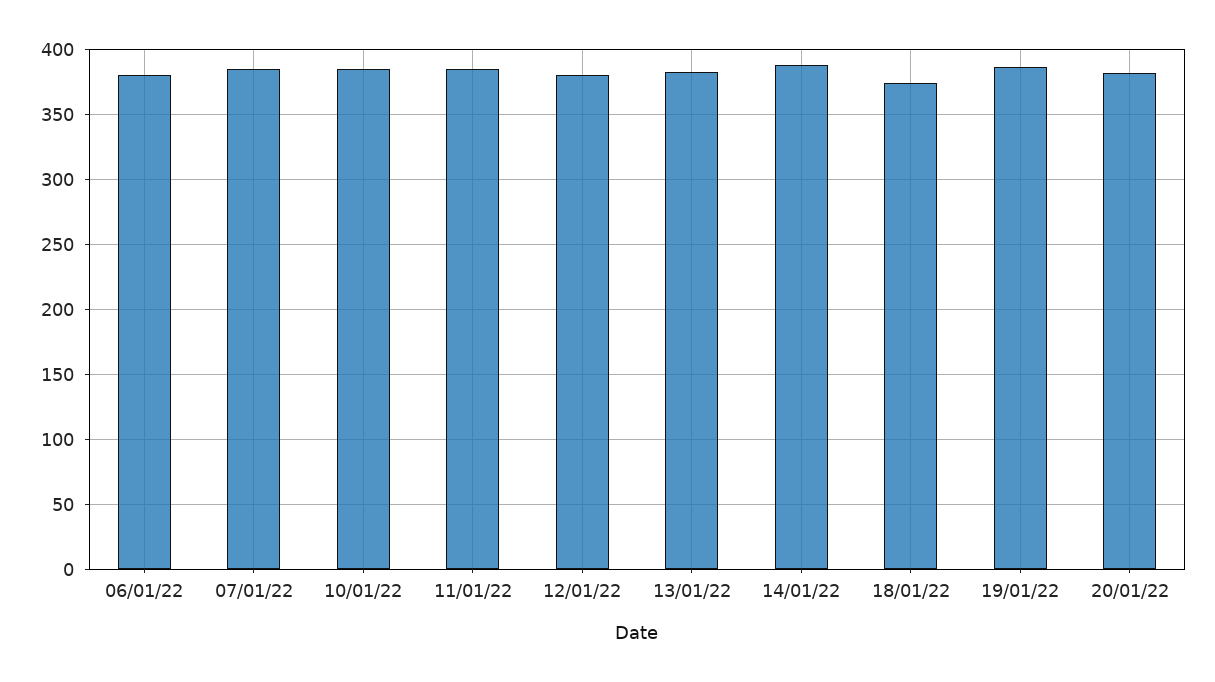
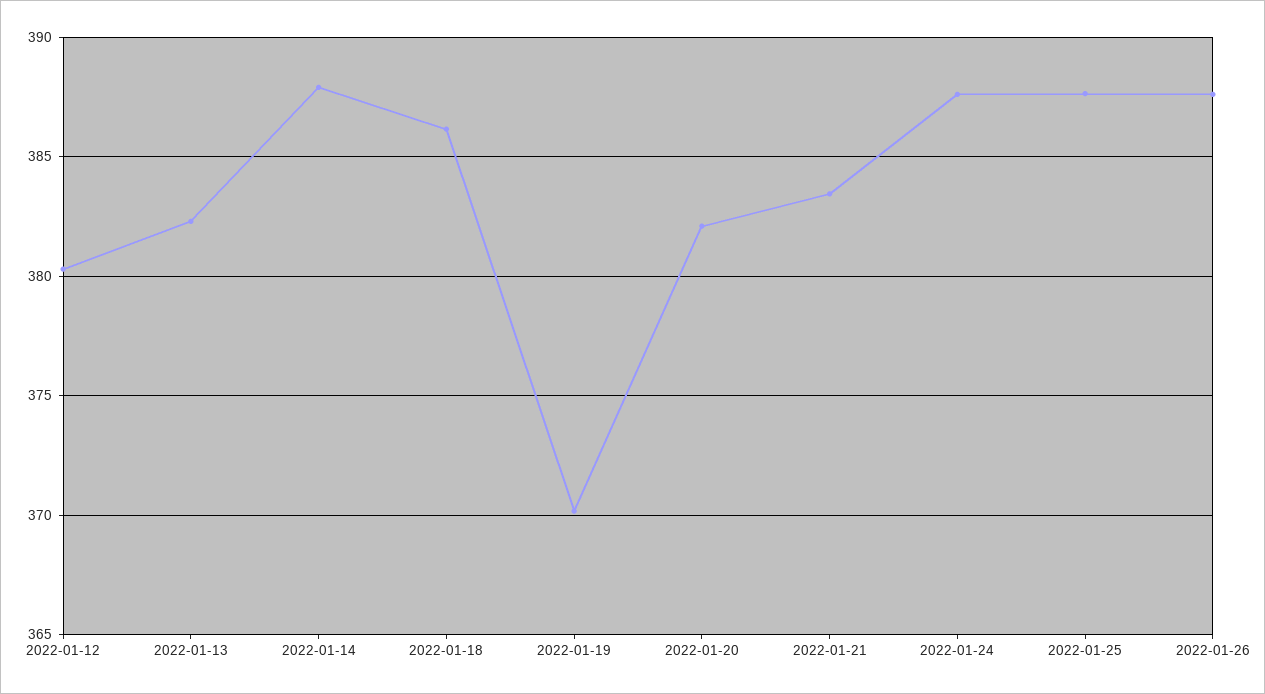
06/01/22: 380 -> none
07/01/22: 385 -> none
10/01/22: 385 -> none
11/01/22: 385 -> none
18/01/22: 375 -> 386
19/01/22: 385 -> 370
2022-01-21: none -> 383.5
2022-01-24: none -> 387.5
2022-01-25: none -> 387.5
2022-01-26: none -> 387.5

